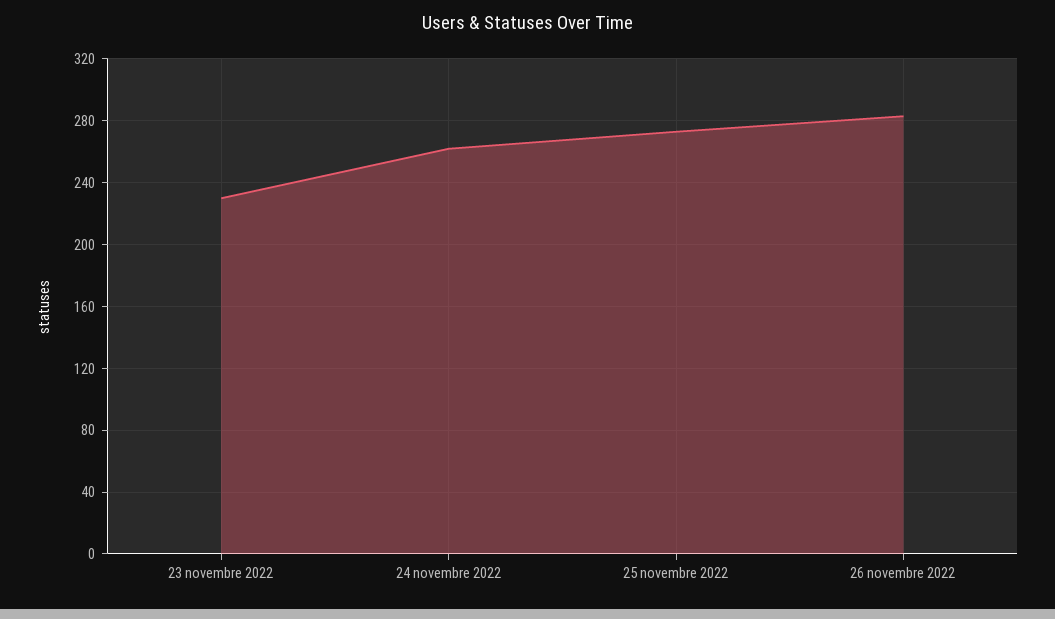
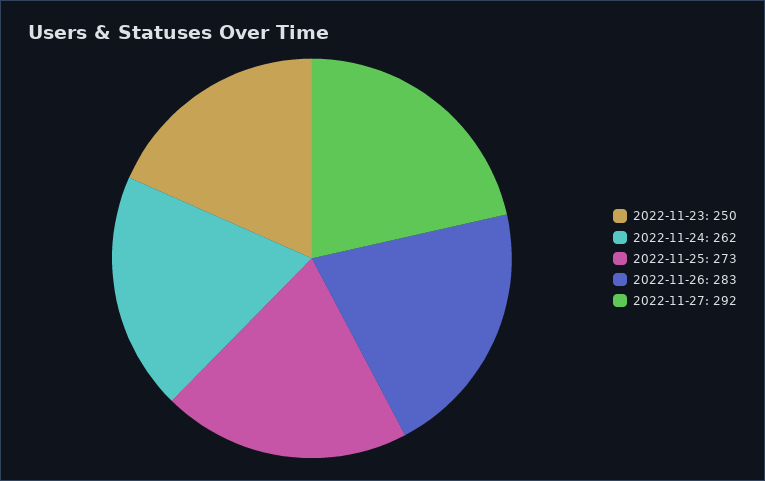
23 novembre 2022: 230 -> 250
2022-11-27: none -> 292

